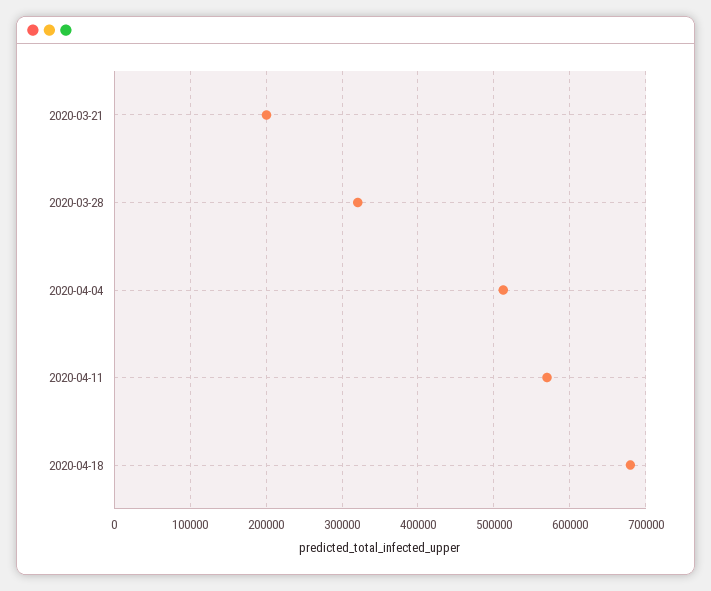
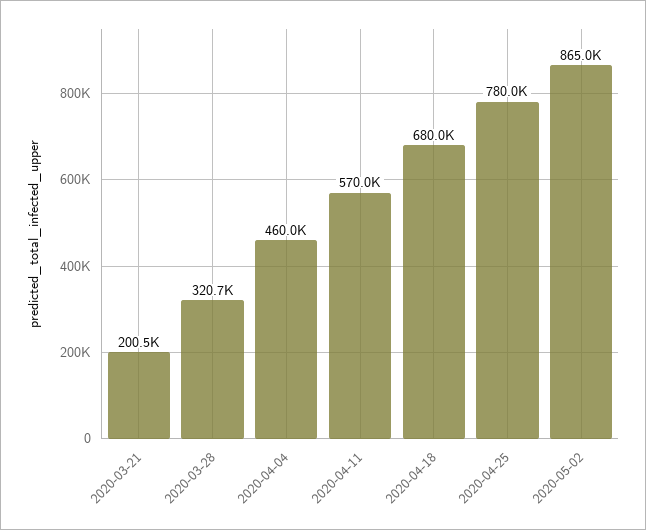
2020-04-04: 510000 -> 460000
2020-04-25: none -> 780000
2020-05-02: none -> 865000

